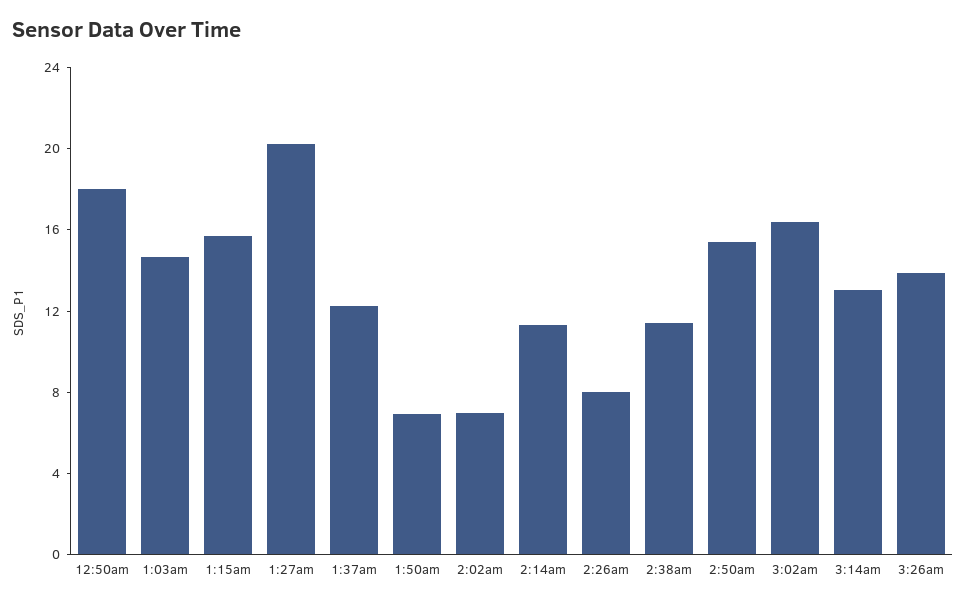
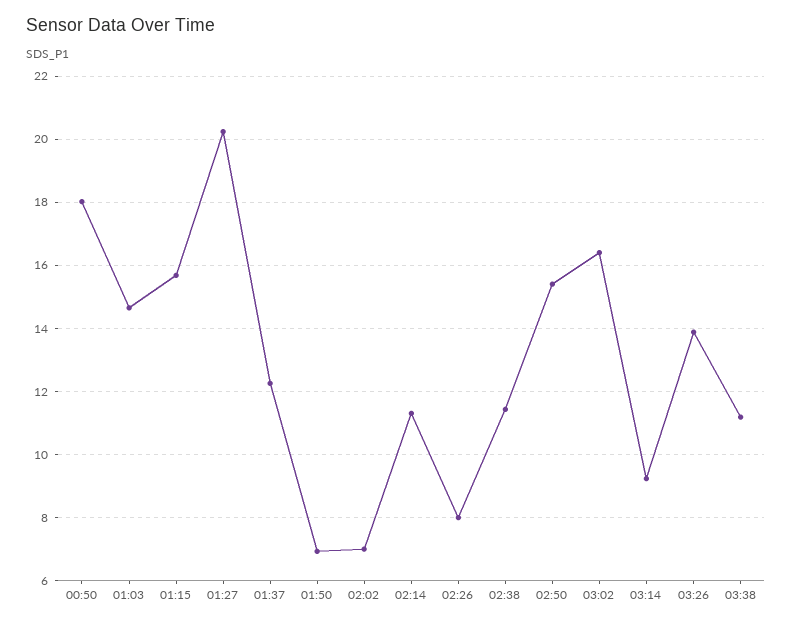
3:14am: 13 -> 9.2
03:38: none -> 11.2

